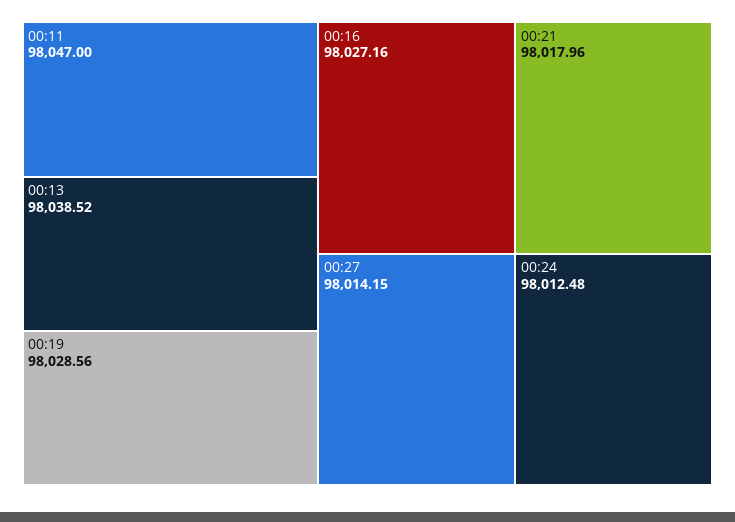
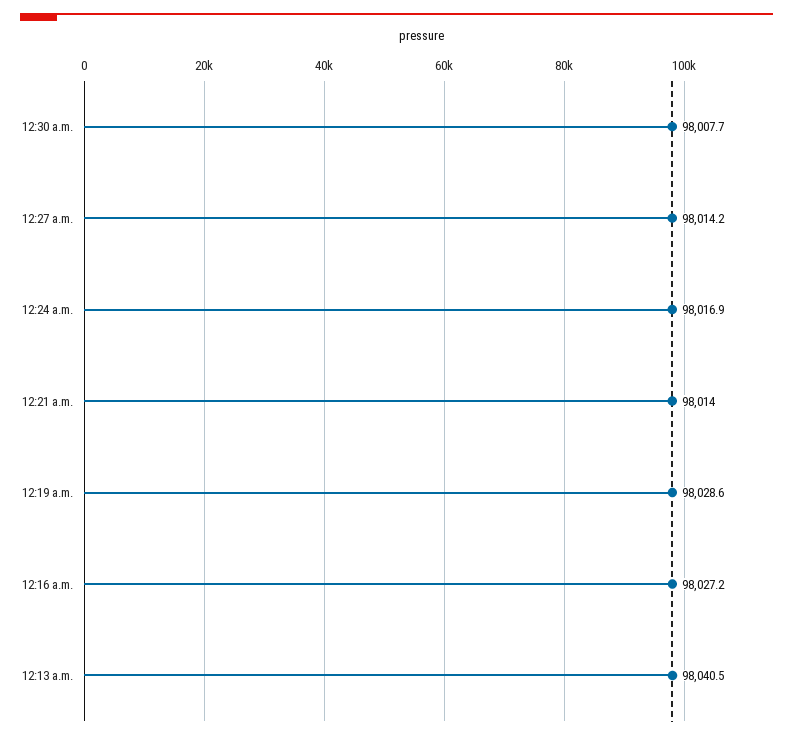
00:11: 98047 -> none
00:13: 98038.52 -> 98040.5
00:21: 98017.96 -> 98014
00:24: 98012.48 -> 98016.9
12:30 a.m.: none -> 98007.7

